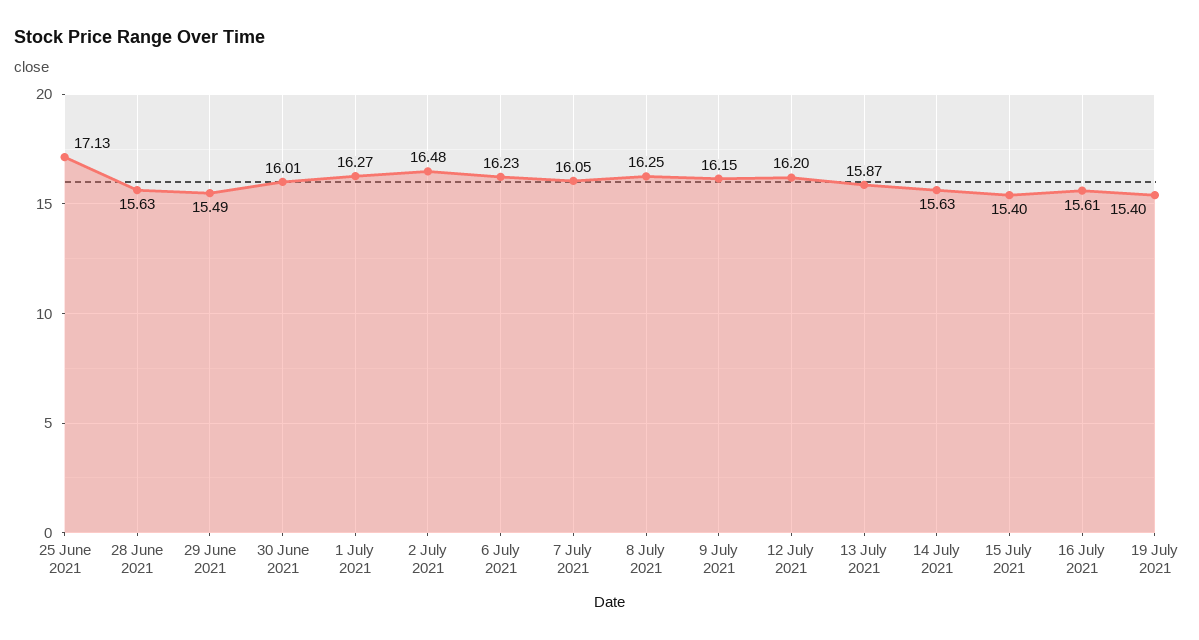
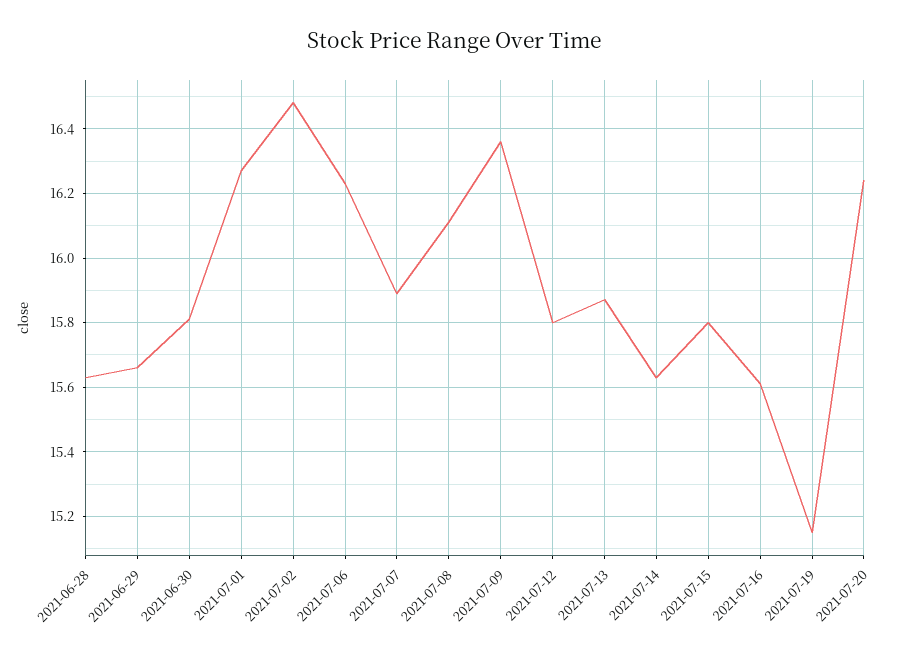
25 June 2021: 17.13 -> none
29 June 2021: 15.49 -> 15.65
30 June 2021: 16.01 -> 15.8
7 July 2021: 16.05 -> 15.9
8 July 2021: 16.25 -> 16.1
9 July 2021: 16.15 -> 16.35
12 July 2021: 16.2 -> 15.8
15 July 2021: 15.4 -> 15.8
19 July 2021: 15.4 -> 15.15
2021-07-20: none -> 16.25

